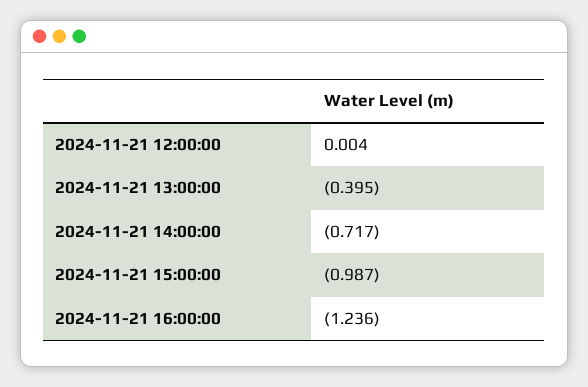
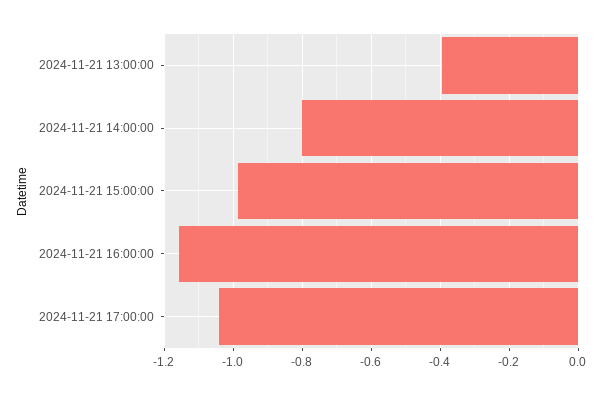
2024-11-21 12:00:00: 0.004 -> none
2024-11-21 14:00:00: -0.717 -> -0.8
2024-11-21 16:00:00: -1.236 -> -1.16
2024-11-21 17:00:00: none -> -1.04

